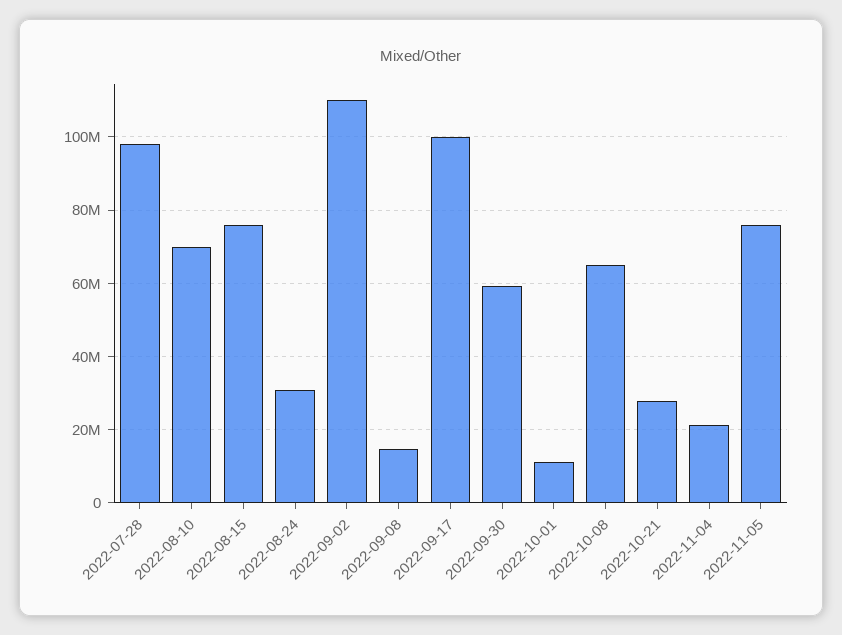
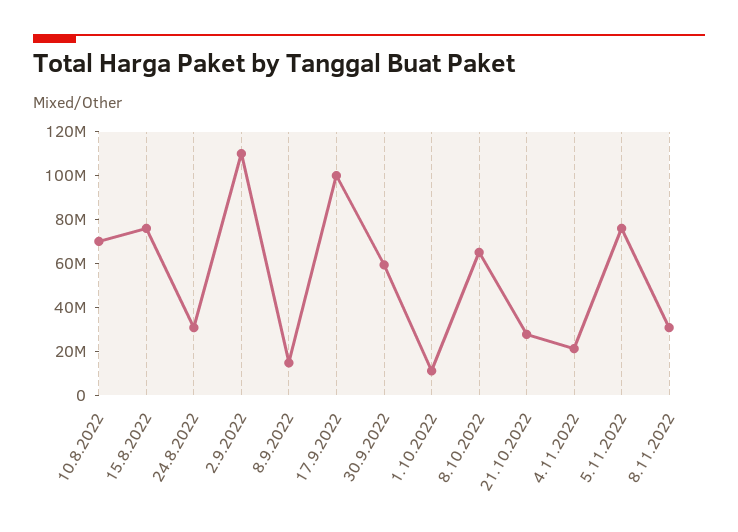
2022-07-28: 98000000 -> none
8.11.2022: none -> 30000000

